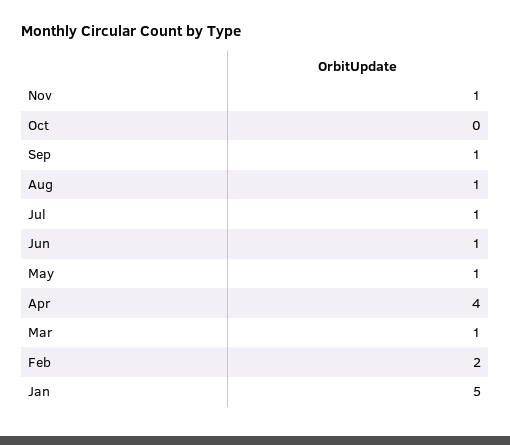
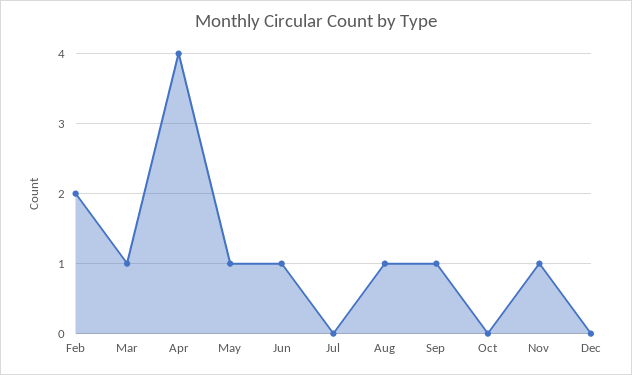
Jul: 1 -> 0
Jan: 5 -> none
Dec: none -> 0

